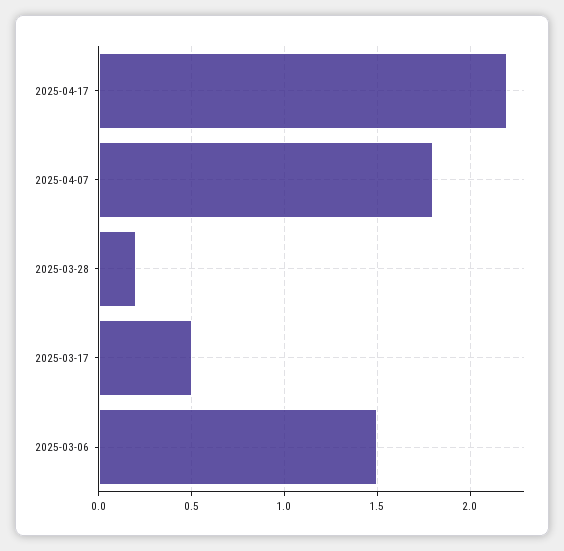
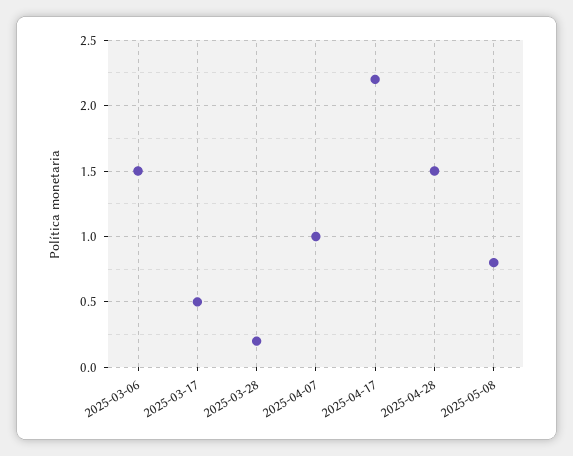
2025-04-07: 1.8 -> 1
2025-04-28: none -> 1.5
2025-05-08: none -> 0.8

